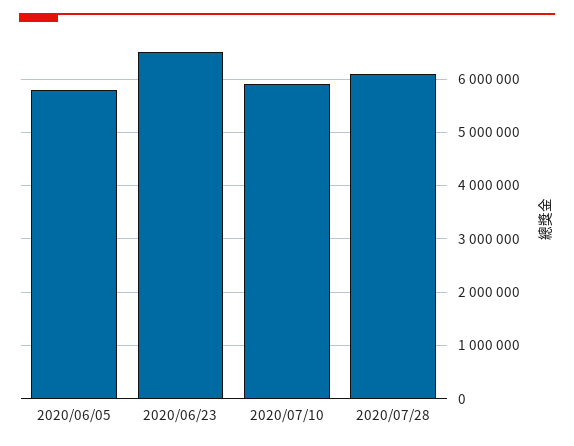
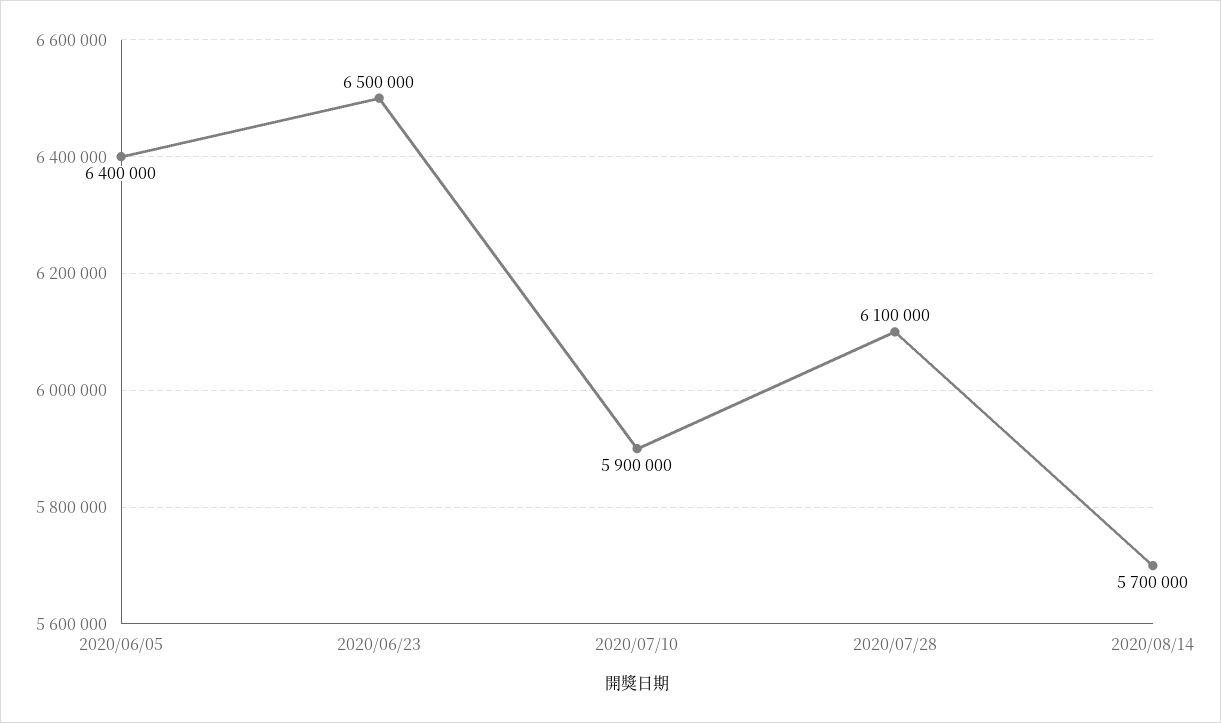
2020/06/05: 5800000 -> 6400000
2020/08/14: none -> 5700000

